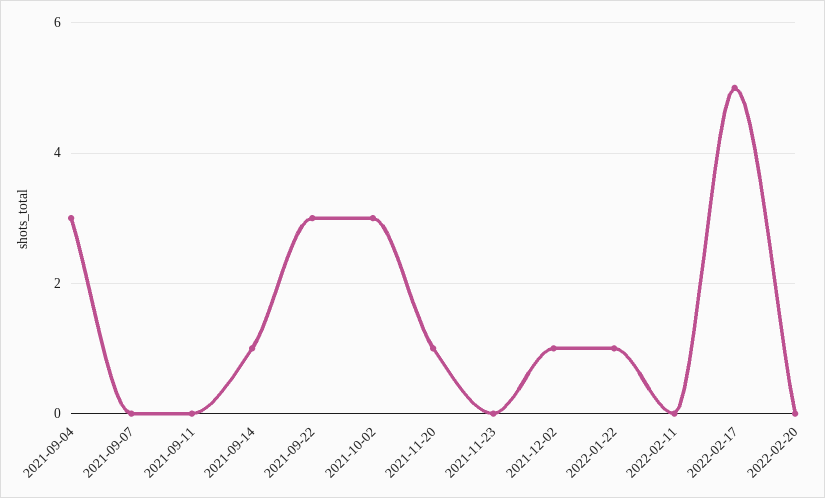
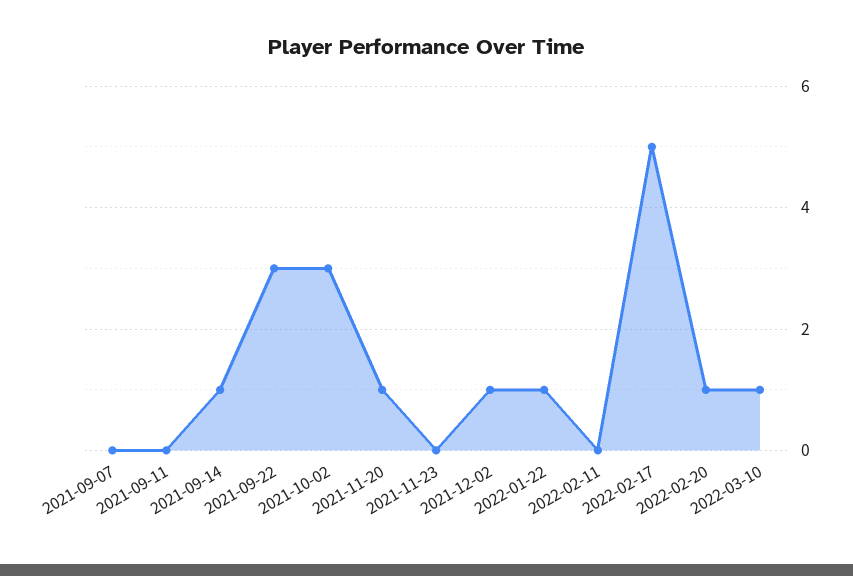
2021-09-04: 3 -> none
2022-02-20: 0 -> 1
2022-03-10: none -> 1

